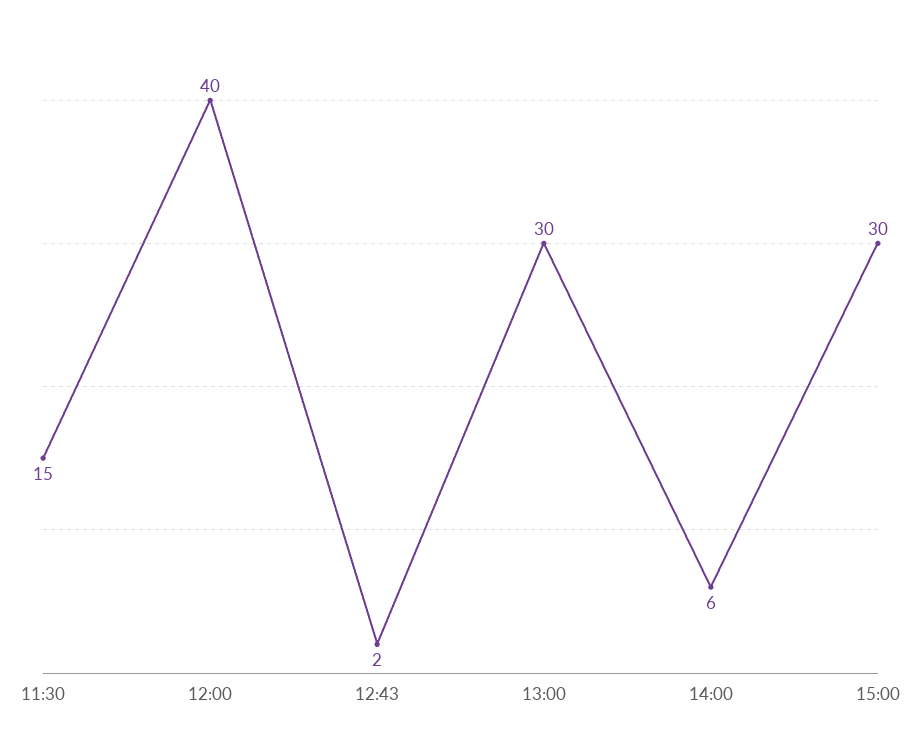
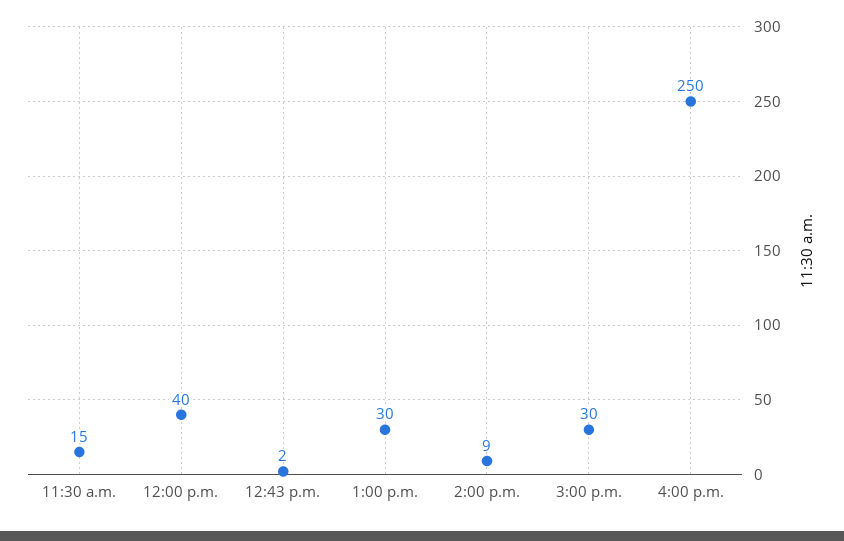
14:00: 6 -> 9
4:00 p.m.: none -> 250

